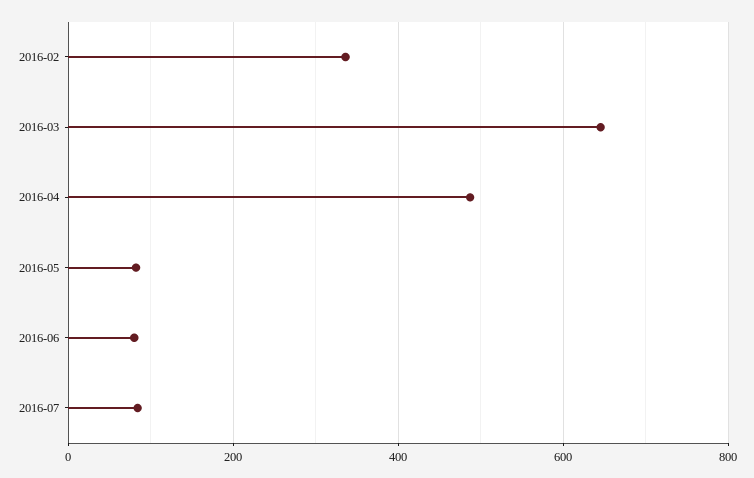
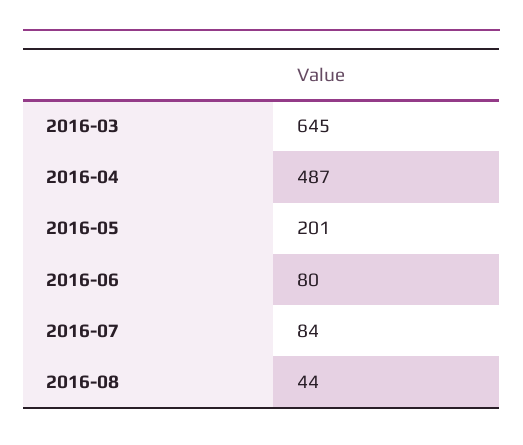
2016-02: 340 -> none
2016-05: 80 -> 201
2016-08: none -> 44

